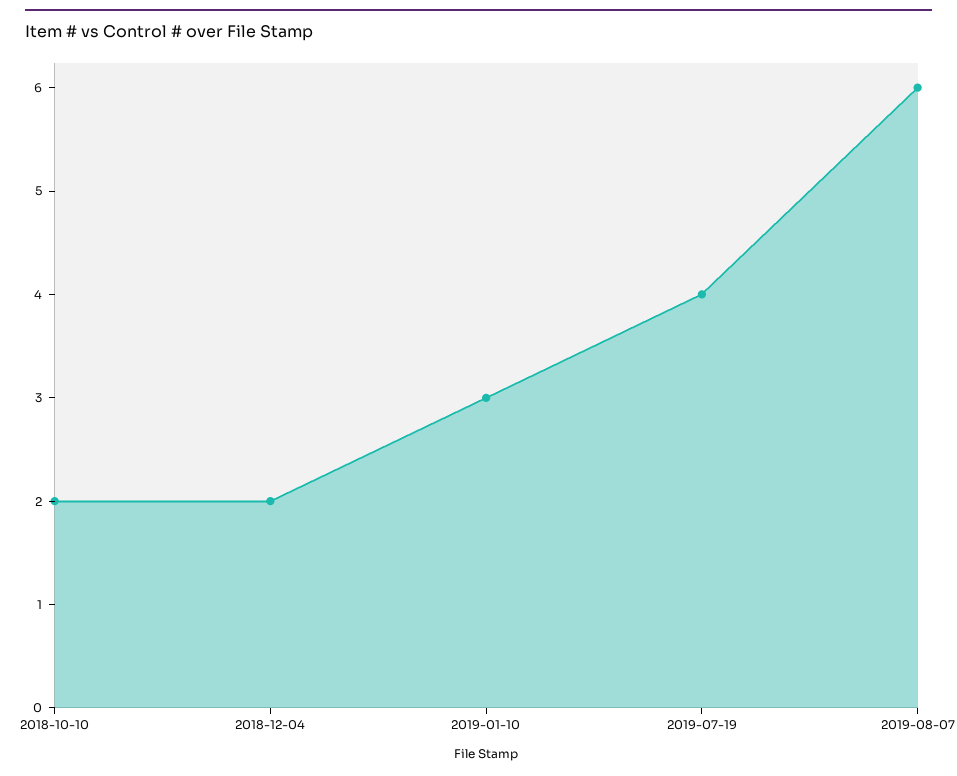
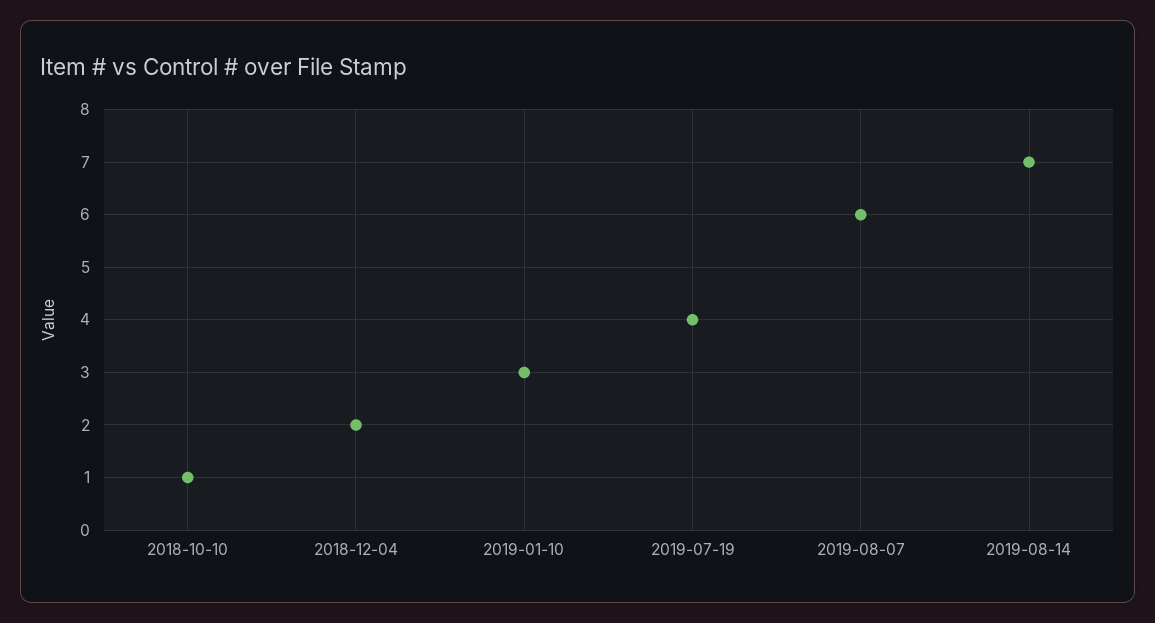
2018-10-10: 2 -> 1
2019-08-14: none -> 7

